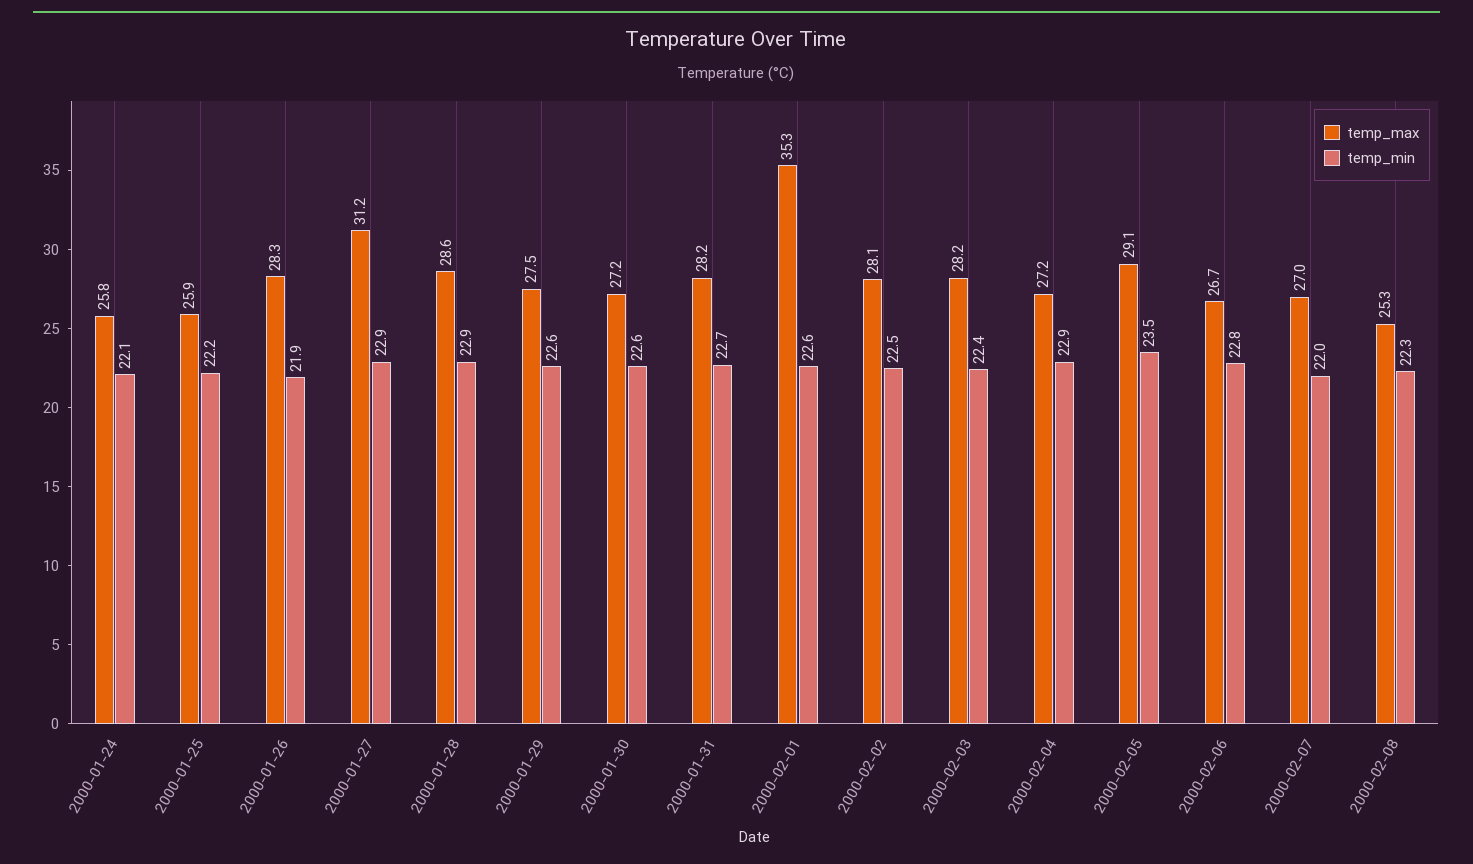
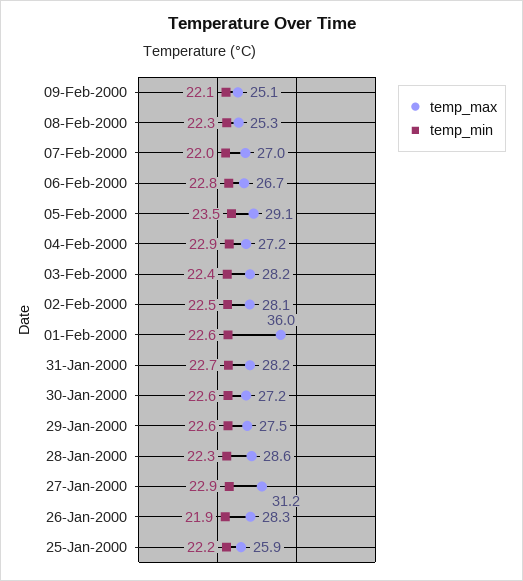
temp_max, 2000-01-24: 25.8 -> none
temp_min, 2000-01-24: 22.1 -> none
temp_min, 2000-01-28: 22.9 -> 22.3
temp_max, 2000-02-01: 35.3 -> 36
temp_max, 09-Feb-2000: none -> 25.1
temp_min, 09-Feb-2000: none -> 22.1

